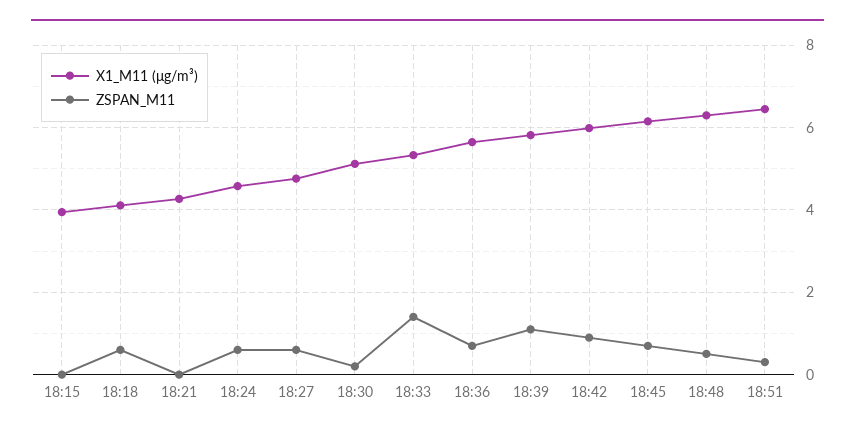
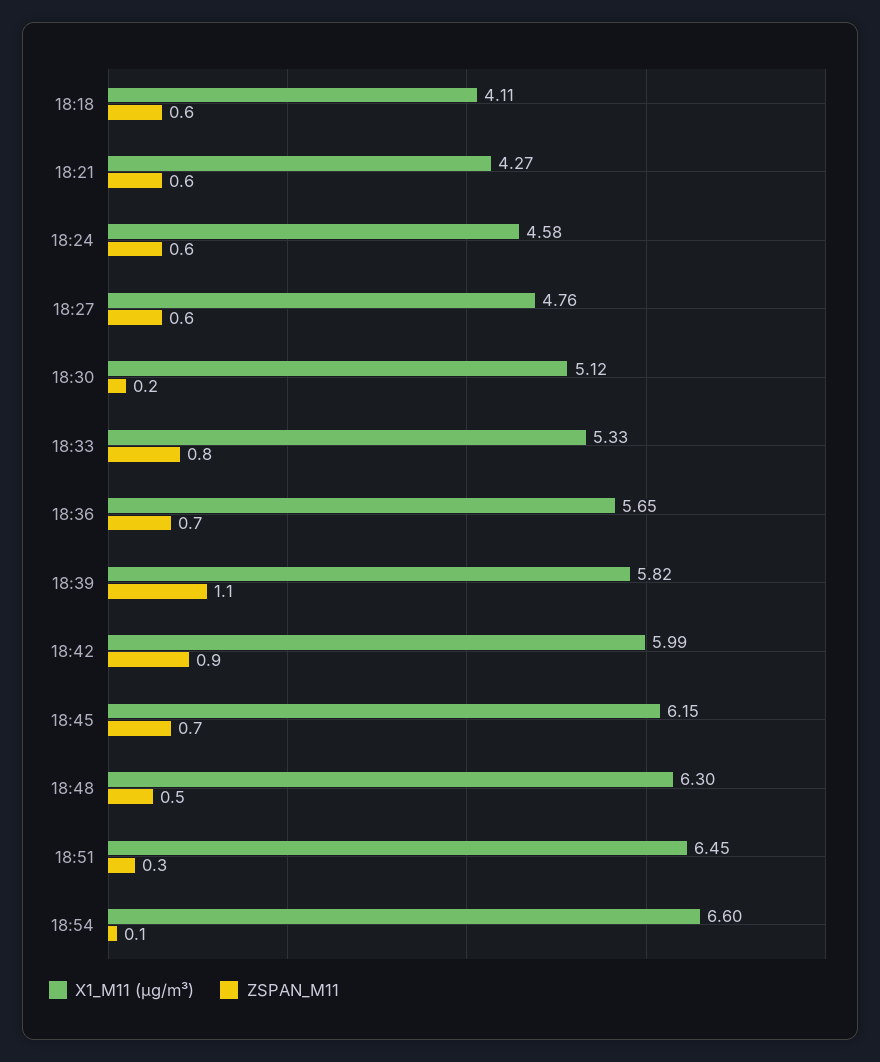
X1_M11 (μg/m³), 18:15: 4 -> none
ZSPAN_M11, 18:15: 0 -> none
ZSPAN_M11, 18:21: 0 -> 0.6
ZSPAN_M11, 18:33: 1.4 -> 0.8
X1_M11 (μg/m³), 18:54: none -> 6.6
ZSPAN_M11, 18:54: none -> 0.1

